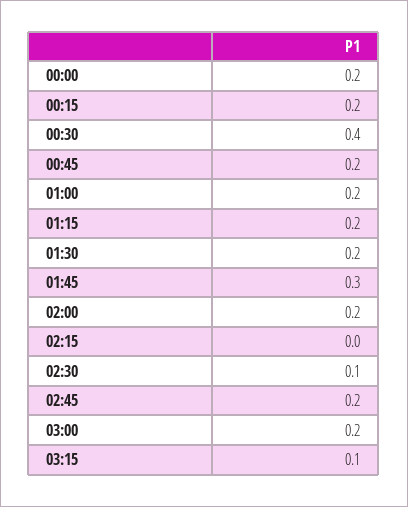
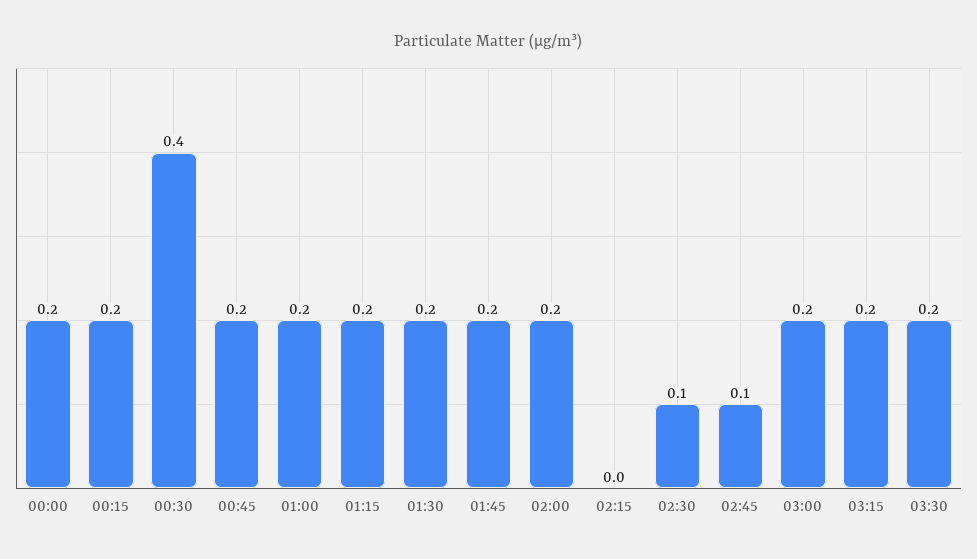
01:45: 0.3 -> 0.2
02:45: 0.2 -> 0.1
03:15: 0.1 -> 0.2
03:30: none -> 0.2

